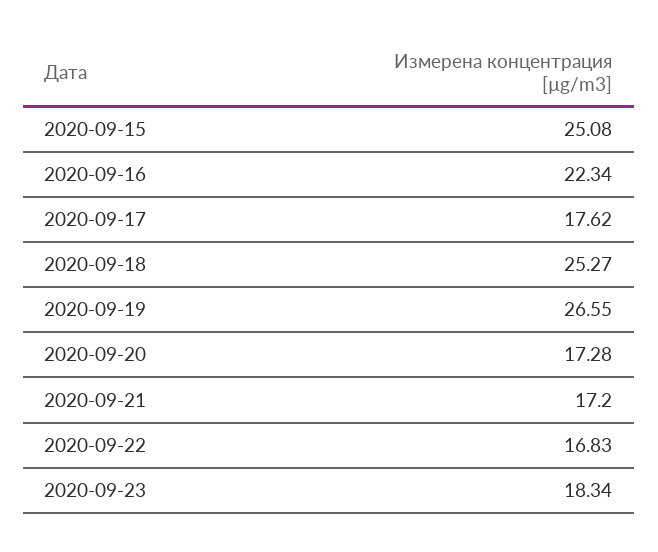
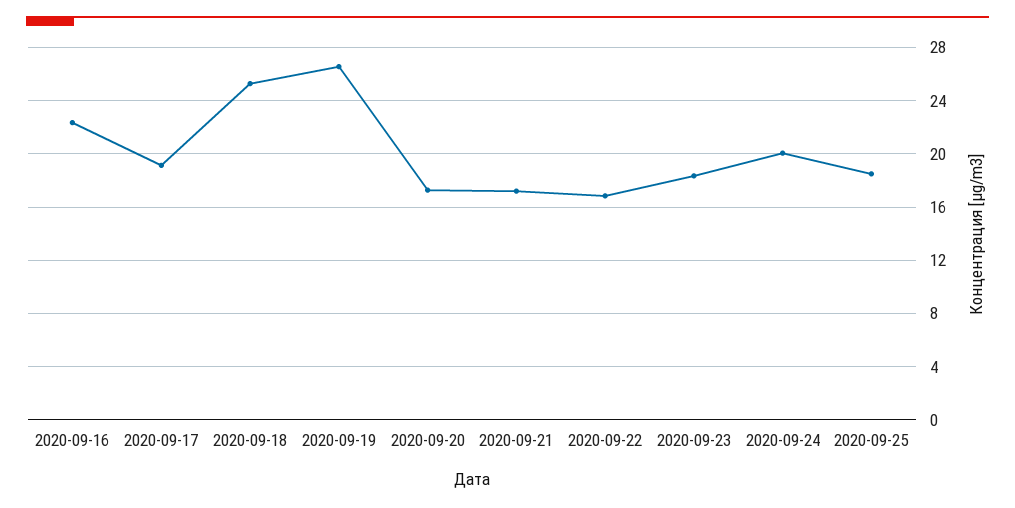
2020-09-15: 25.08 -> none
2020-09-17: 17.62 -> 19
2020-09-24: none -> 20
2020-09-25: none -> 18.5

